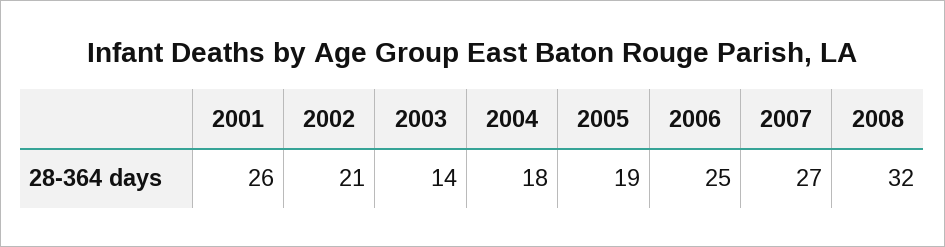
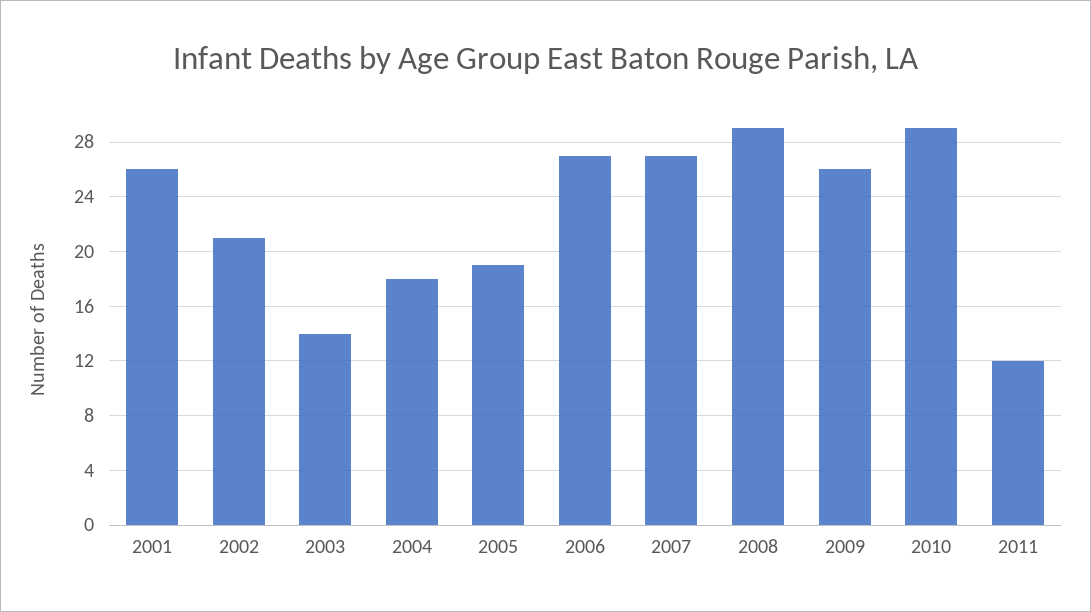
2006: 25 -> 27
2008: 32 -> 29
2009: none -> 26
2010: none -> 29
2011: none -> 12

